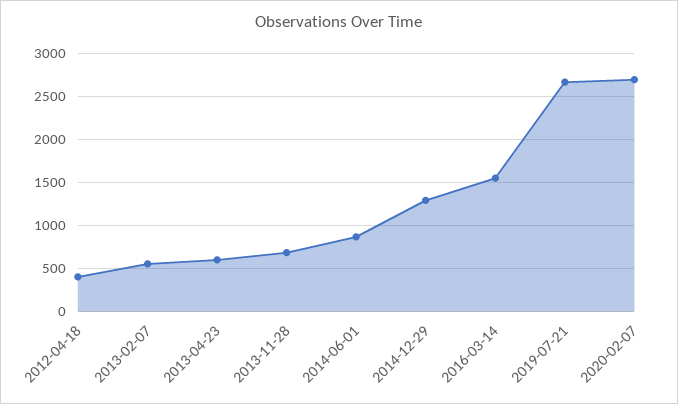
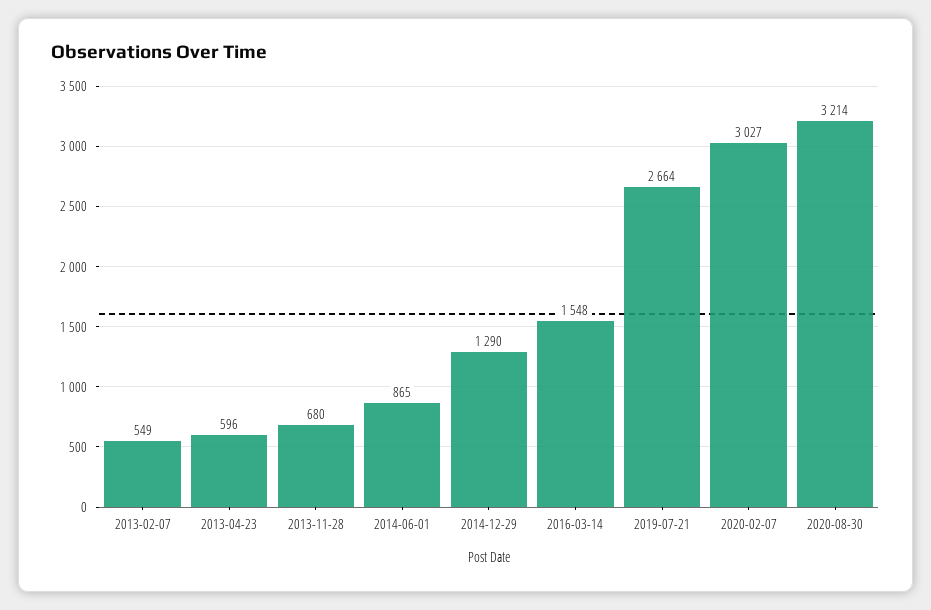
2012-04-18: 400 -> none
2020-02-07: 2700 -> 3027
2020-08-30: none -> 3214

